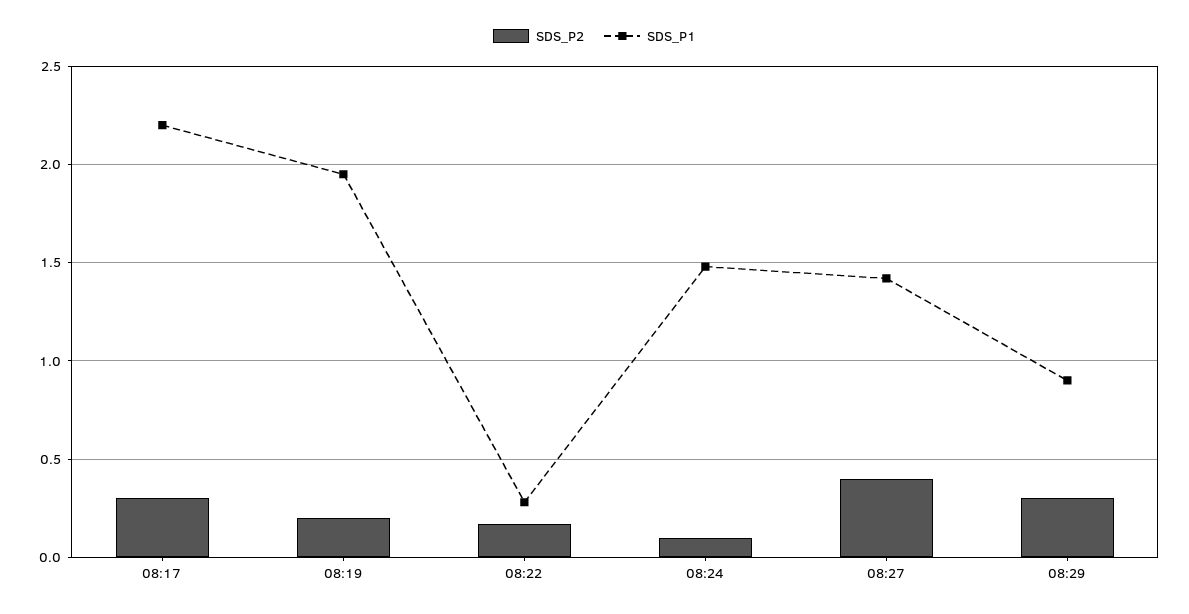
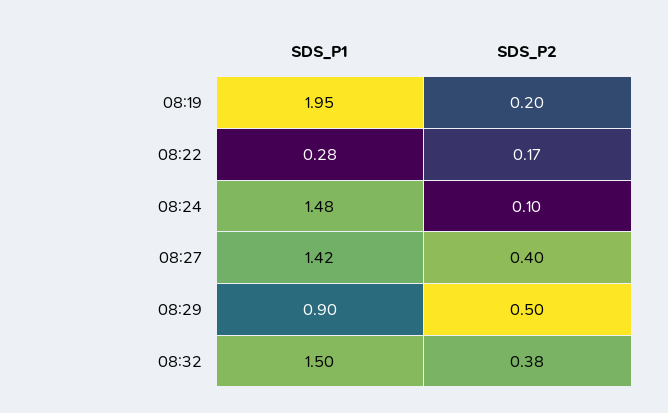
SDS_P2, 08:17: 0.3 -> none
SDS_P1, 08:17: 2.2 -> none
SDS_P2, 08:29: 0.3 -> 0.5
SDS_P1, 08:32: none -> 1.5
SDS_P2, 08:32: none -> 0.38

